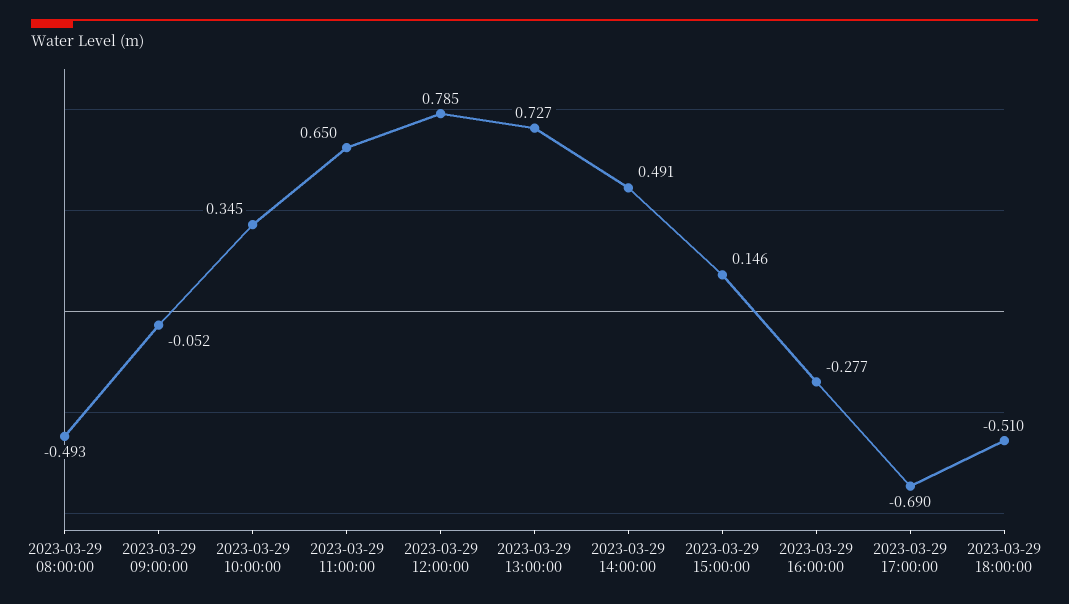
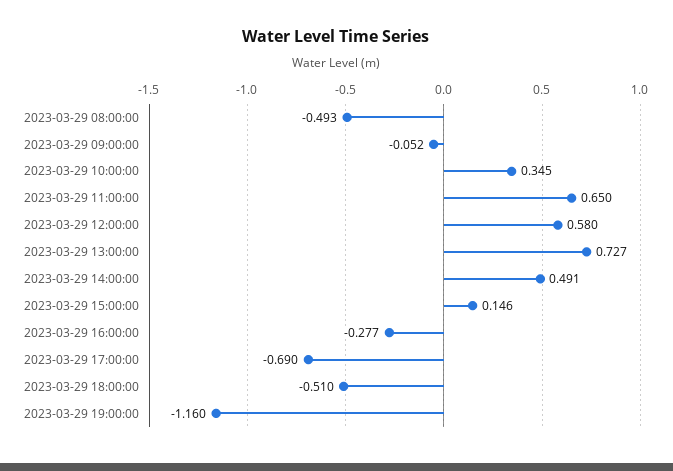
2023-03-29 12:00:00: 0.785 -> 0.58
2023-03-29 19:00:00: none -> -1.16

